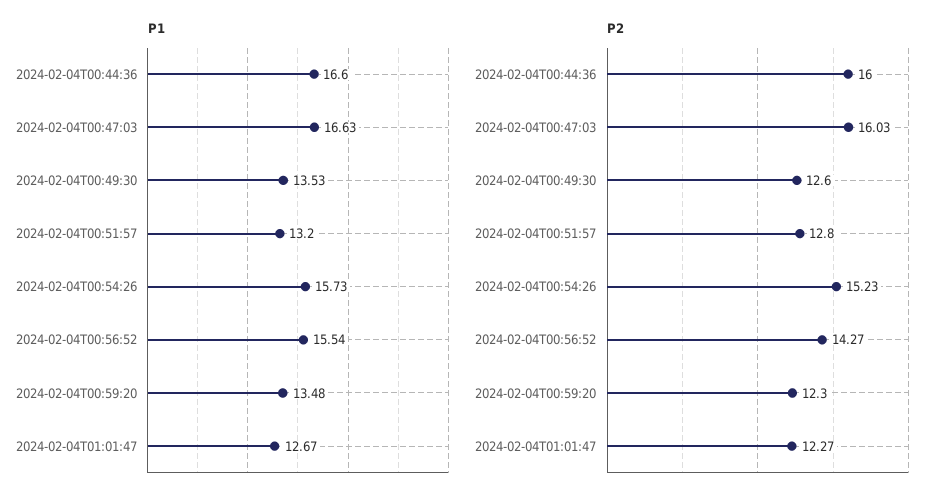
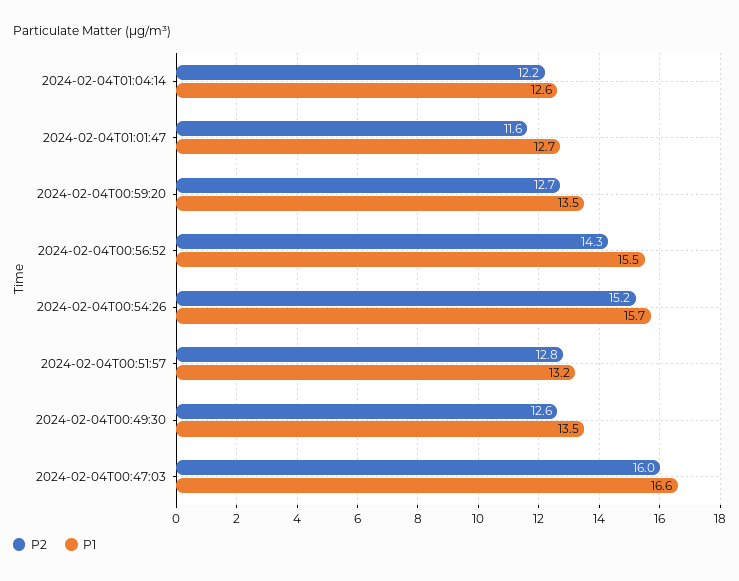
P1, 2024-02-04T00:44:36: 16.6 -> none
P2, 2024-02-04T00:44:36: 16 -> none
P2, 2024-02-04T00:59:20: 12.3 -> 12.7
P2, 2024-02-04T01:01:47: 12.27 -> 11.6
P2, 2024-02-04T01:04:14: none -> 12.2
P1, 2024-02-04T01:04:14: none -> 12.6

